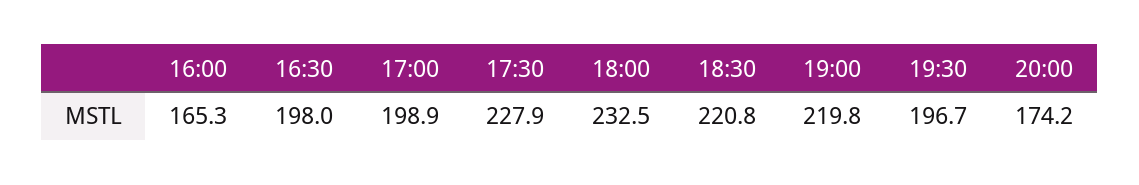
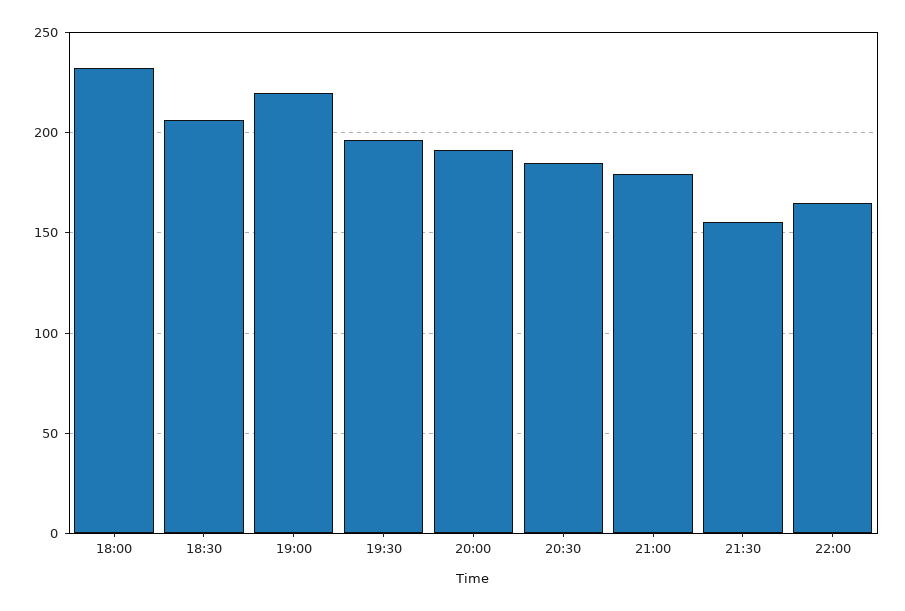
16:00: 165.3 -> none
16:30: 198 -> none
17:00: 198.9 -> none
17:30: 227.9 -> none
18:30: 220.8 -> 205
20:00: 174.2 -> 190
20:30: none -> 185
21:00: none -> 180
21:30: none -> 155
22:00: none -> 165

